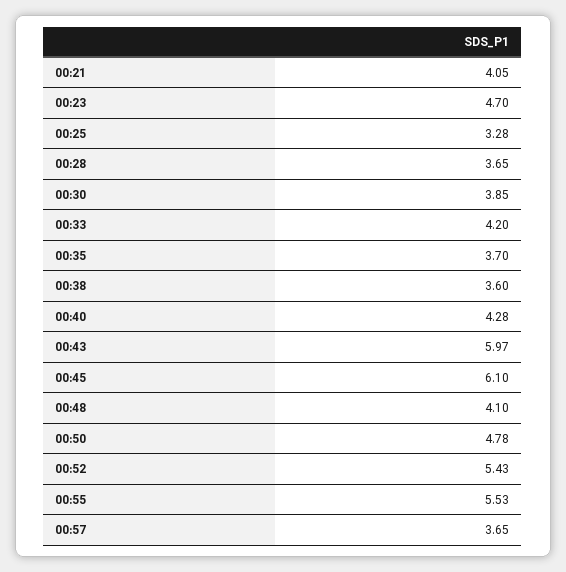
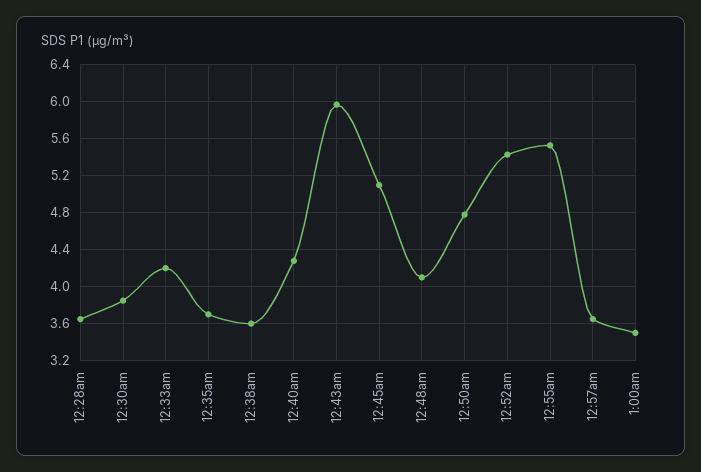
00:21: 4.05 -> none
00:23: 4.7 -> none
00:25: 3.28 -> none
00:45: 6.1 -> 5.1
1:00am: none -> 3.5

